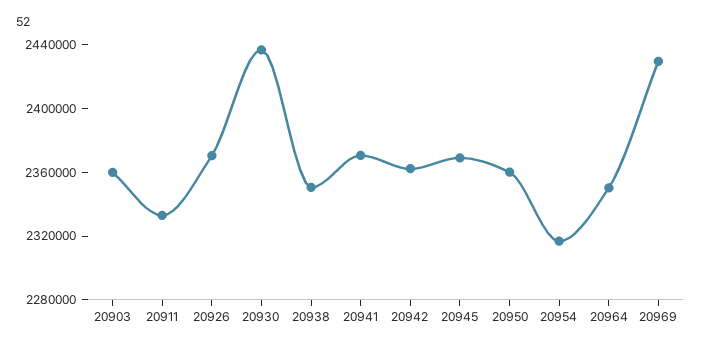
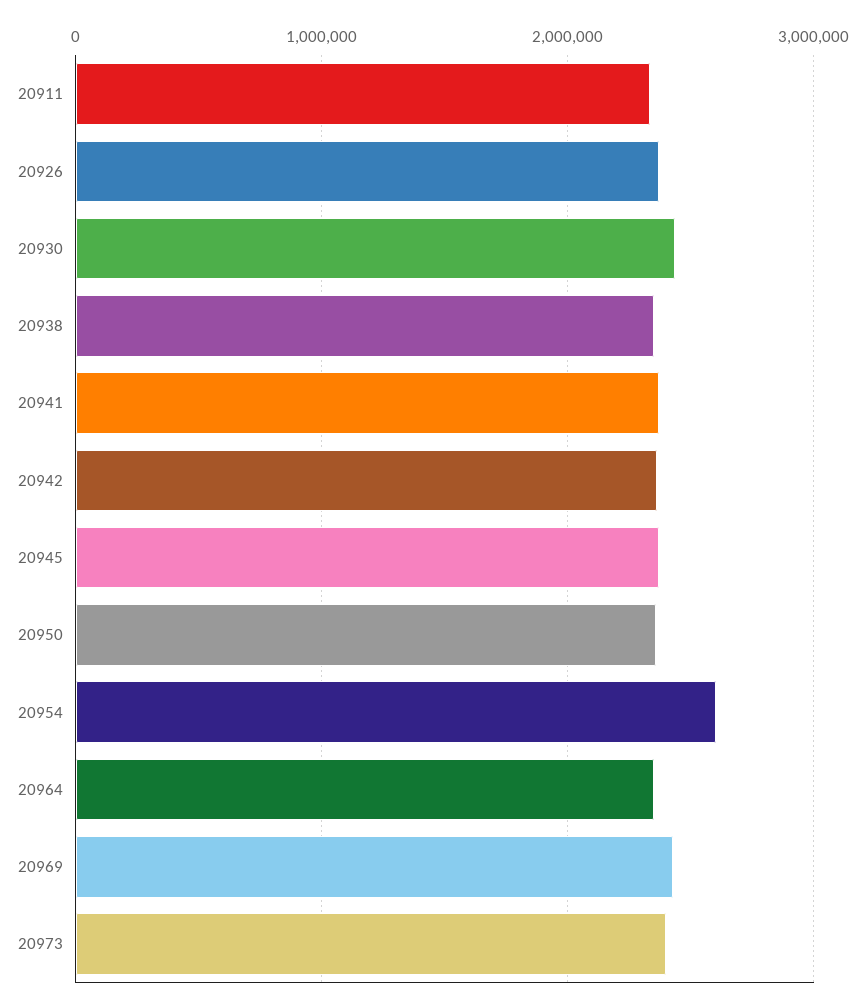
20903: 2360000 -> none
20954: 2320000 -> 2600000
20973: none -> 2400000

